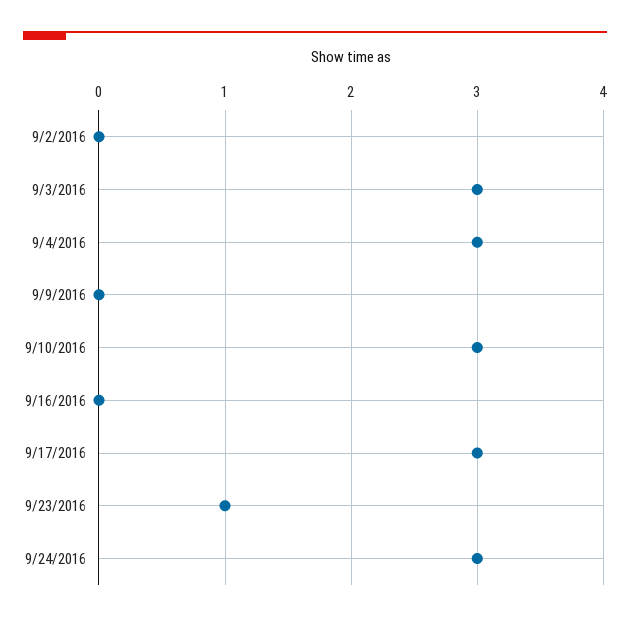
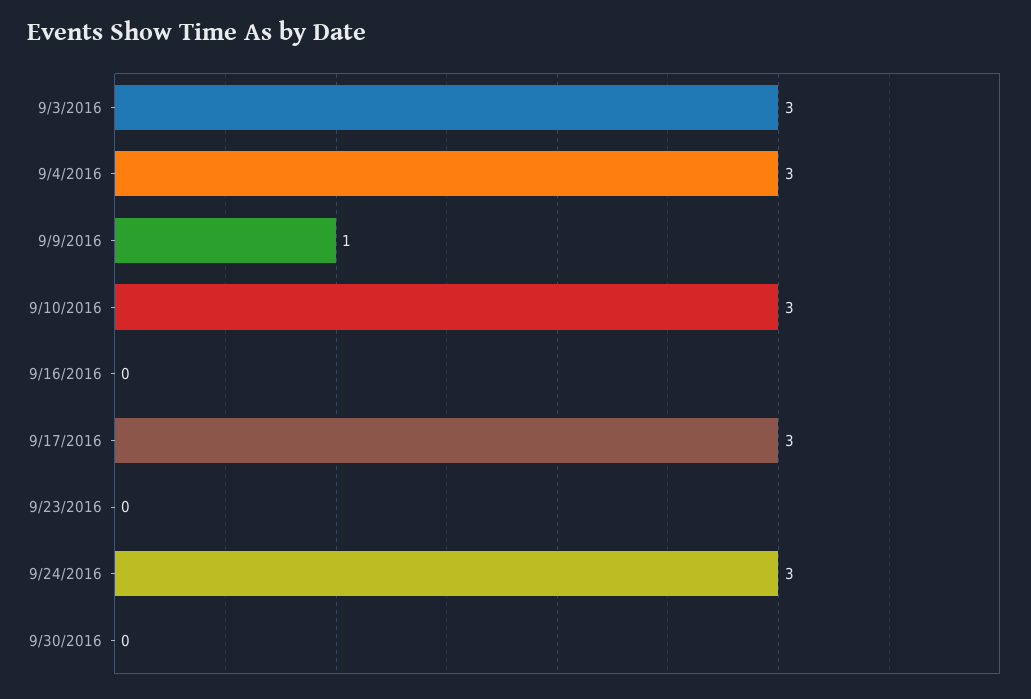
9/2/2016: 0 -> none
9/9/2016: 0 -> 1
9/23/2016: 1 -> 0
9/30/2016: none -> 0

